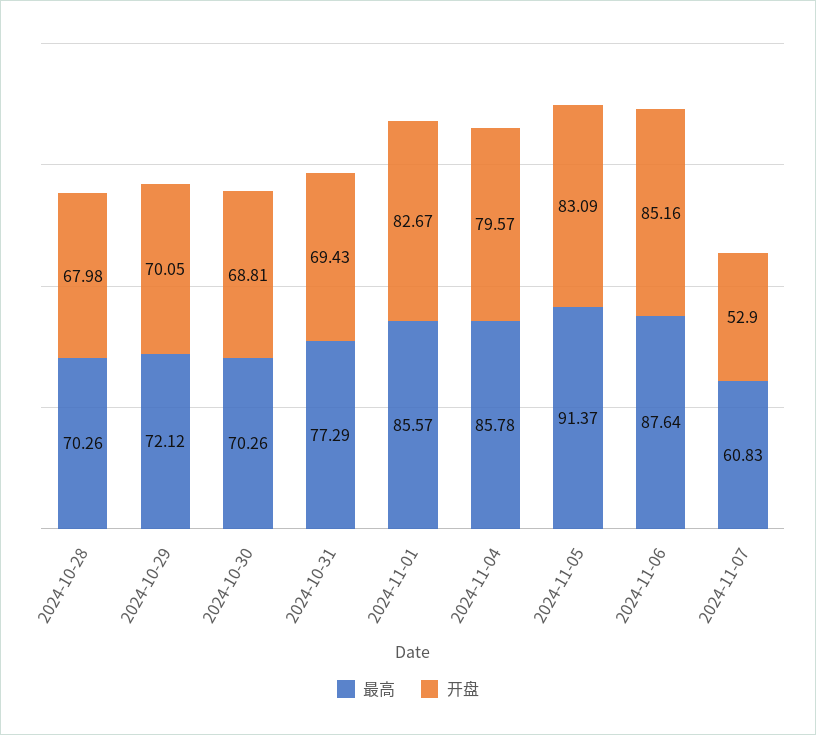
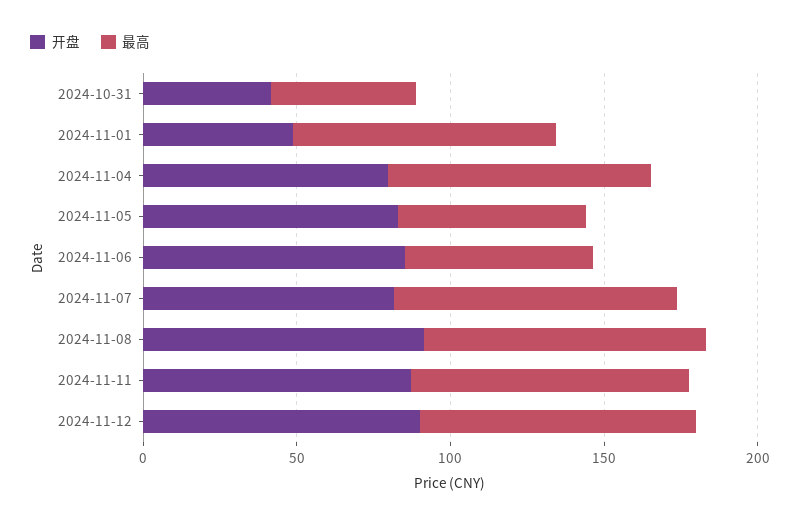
最高, 2024-10-28: 70.26 -> none
开盘, 2024-10-28: 67.98 -> none
最高, 2024-10-29: 72.12 -> none
开盘, 2024-10-29: 70.05 -> none
最高, 2024-10-30: 70.26 -> none
开盘, 2024-10-30: 68.81 -> none
最高, 2024-10-31: 77.29 -> 50
开盘, 2024-10-31: 69.43 -> 40
开盘, 2024-11-01: 82.67 -> 50
最高, 2024-11-05: 91.37 -> 60
最高, 2024-11-06: 87.64 -> 60
最高, 2024-11-07: 60.83 -> 90
开盘, 2024-11-07: 52.9 -> 80
开盘, 2024-11-08: none -> 90
最高, 2024-11-08: none -> 90
开盘, 2024-11-11: none -> 90
最高, 2024-11-11: none -> 90
开盘, 2024-11-12: none -> 90
最高, 2024-11-12: none -> 90

